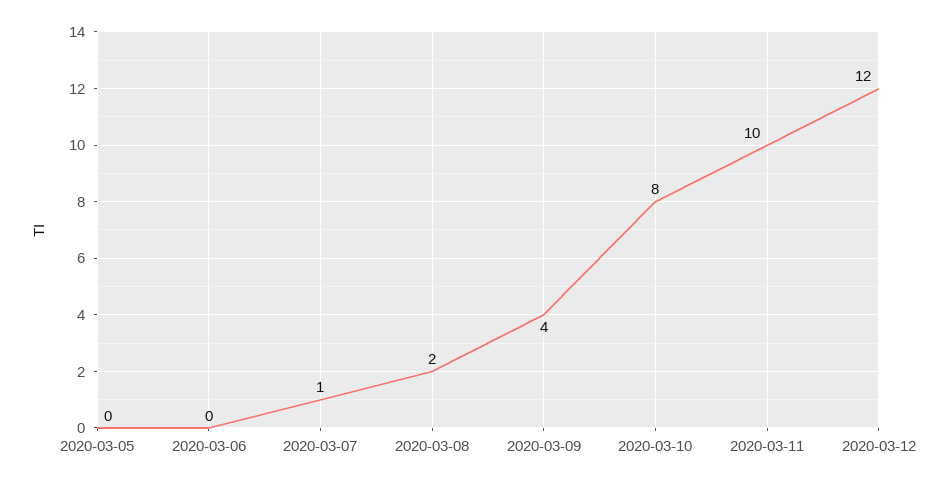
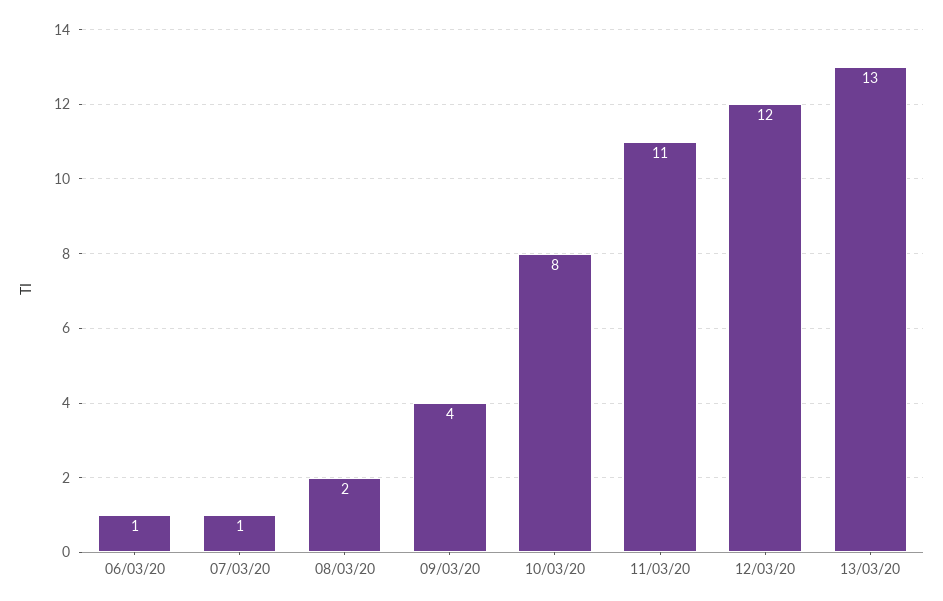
2020-03-05: 0 -> none
2020-03-06: 0 -> 1
2020-03-11: 10 -> 11
13/03/20: none -> 13

